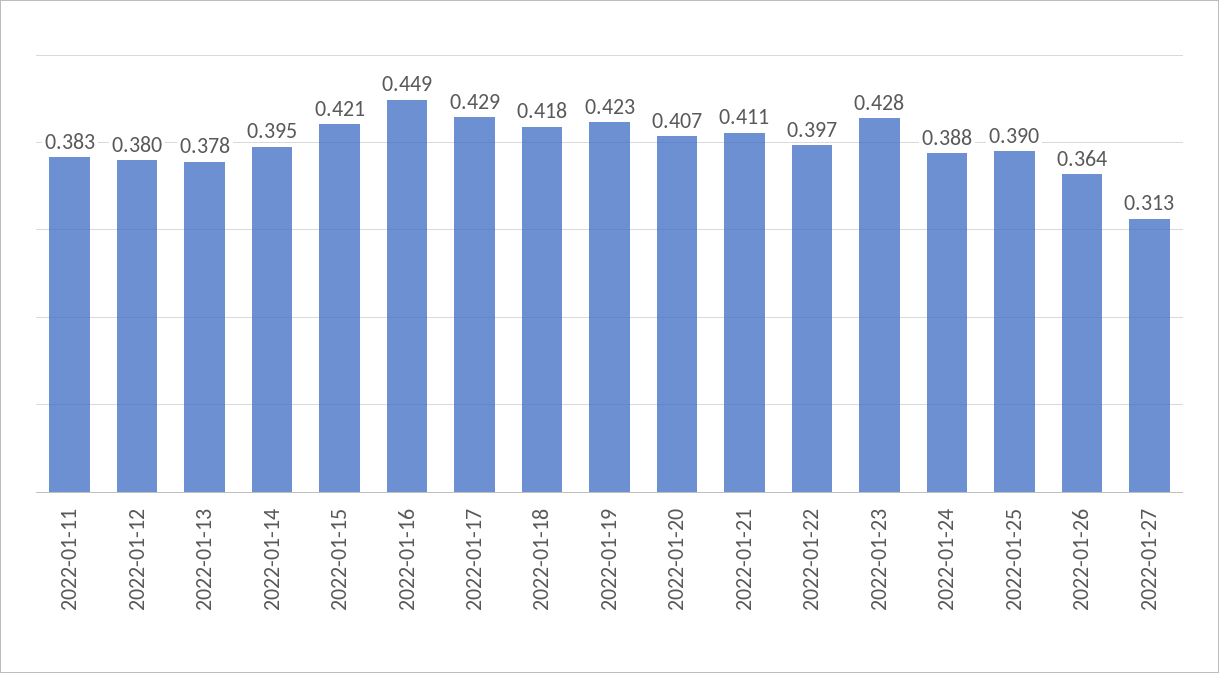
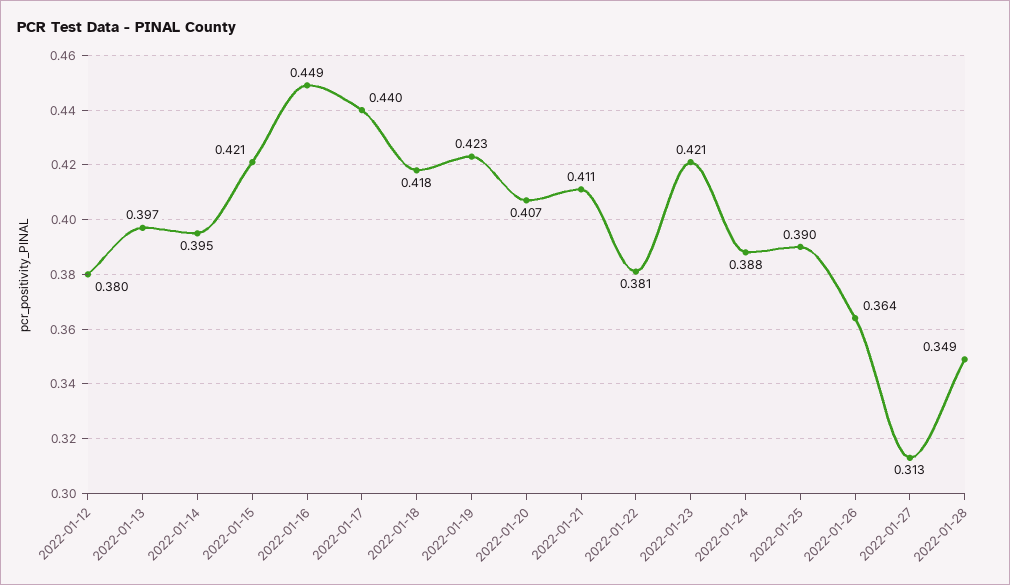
2022-01-11: 0.383 -> none
2022-01-13: 0.378 -> 0.397
2022-01-17: 0.429 -> 0.44
2022-01-22: 0.397 -> 0.381
2022-01-23: 0.428 -> 0.421
2022-01-28: none -> 0.349

